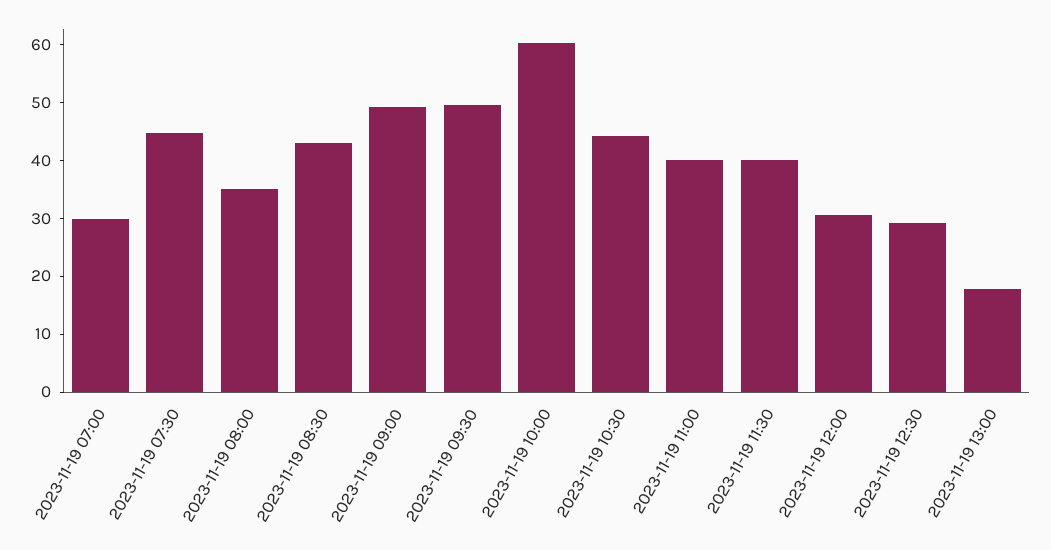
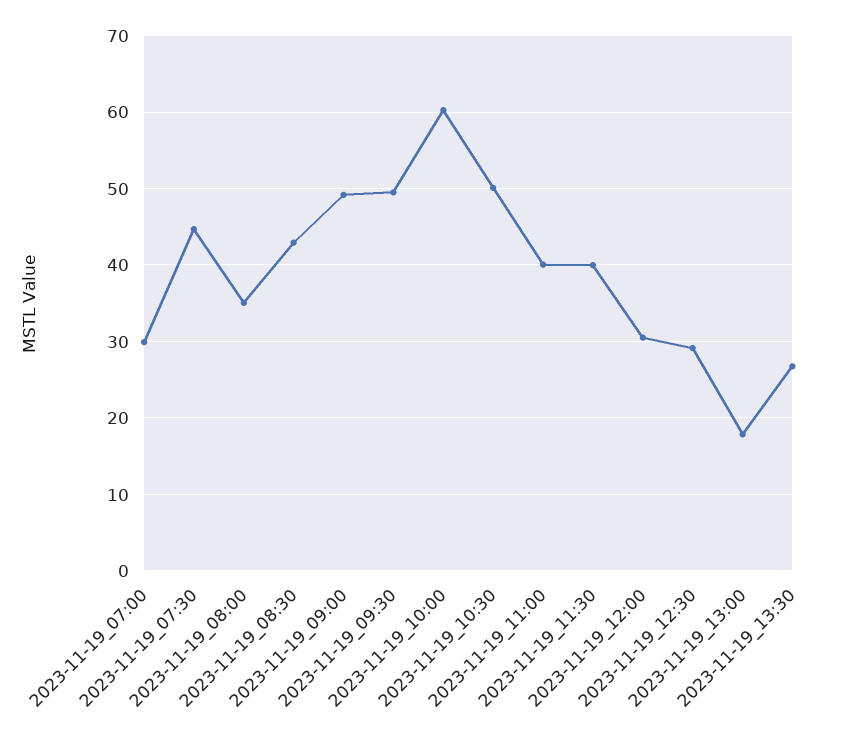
2023-11-19 10:30: 44 -> 50
2023-11-19_13:30: none -> 27

